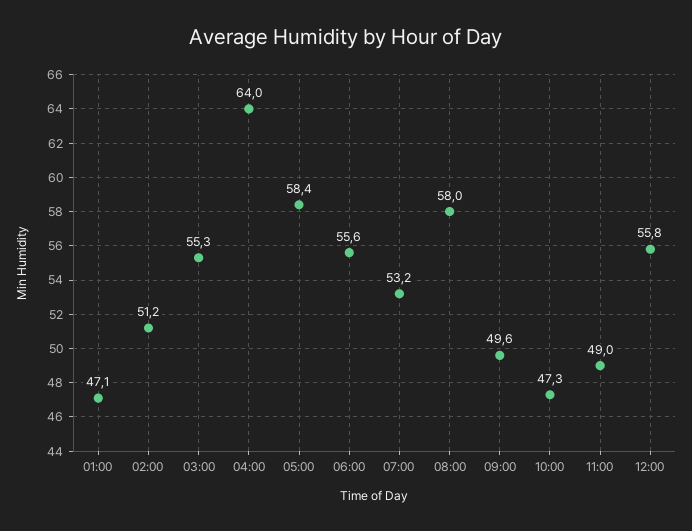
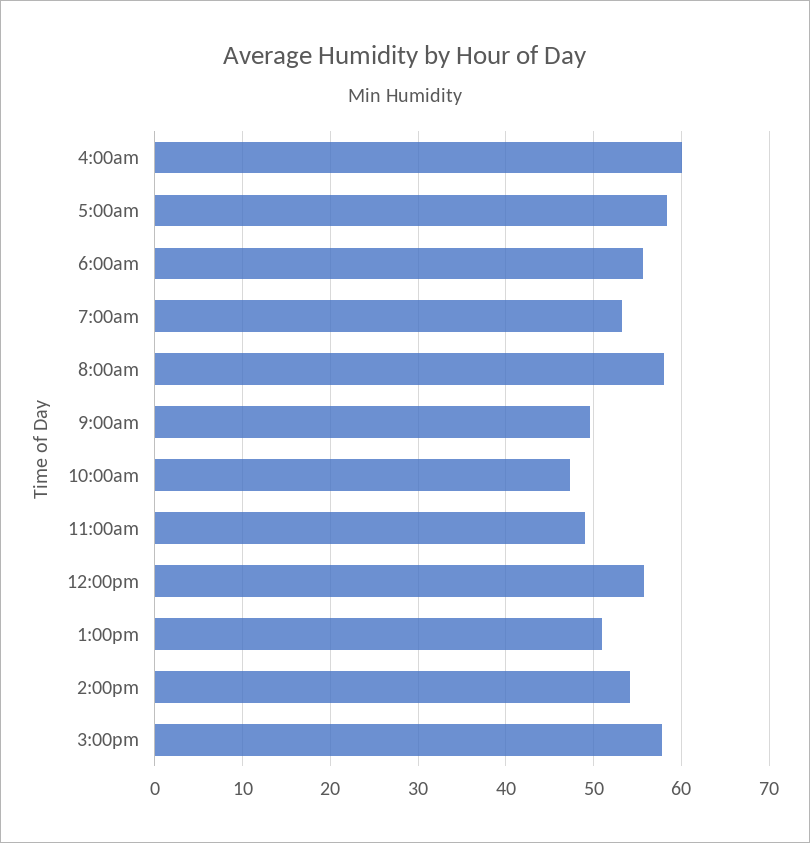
01:00: 47.1 -> none
02:00: 51.2 -> none
03:00: 55.3 -> none
04:00: 64 -> 60
1:00pm: none -> 51
2:00pm: none -> 54
3:00pm: none -> 58

